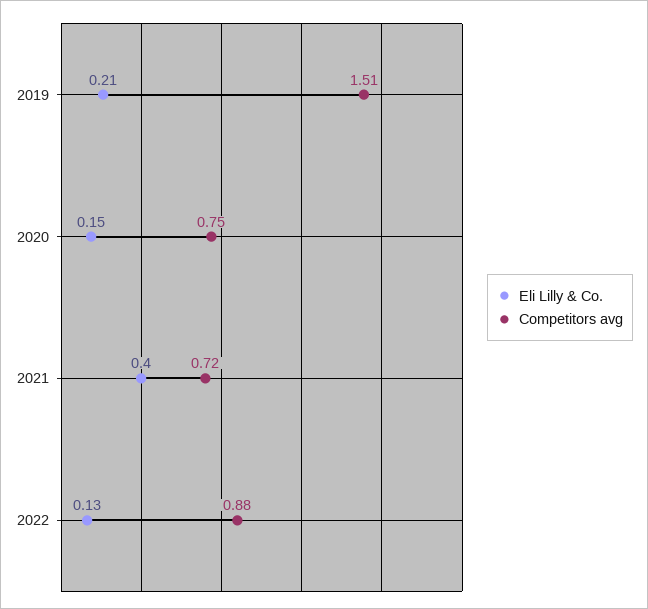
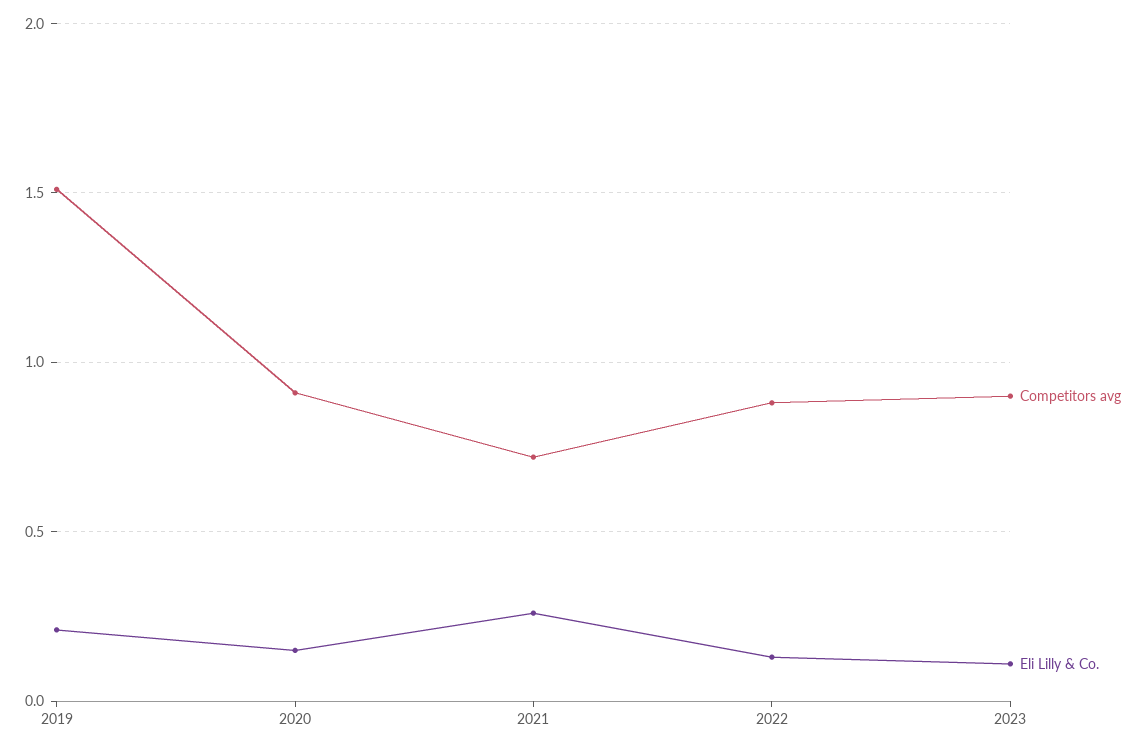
Competitors avg, 2020: 0.75 -> 0.9
Eli Lilly & Co., 2021: 0.4 -> 0.25
Competitors avg, 2023: none -> 0.9
Eli Lilly & Co., 2023: none -> 0.1

